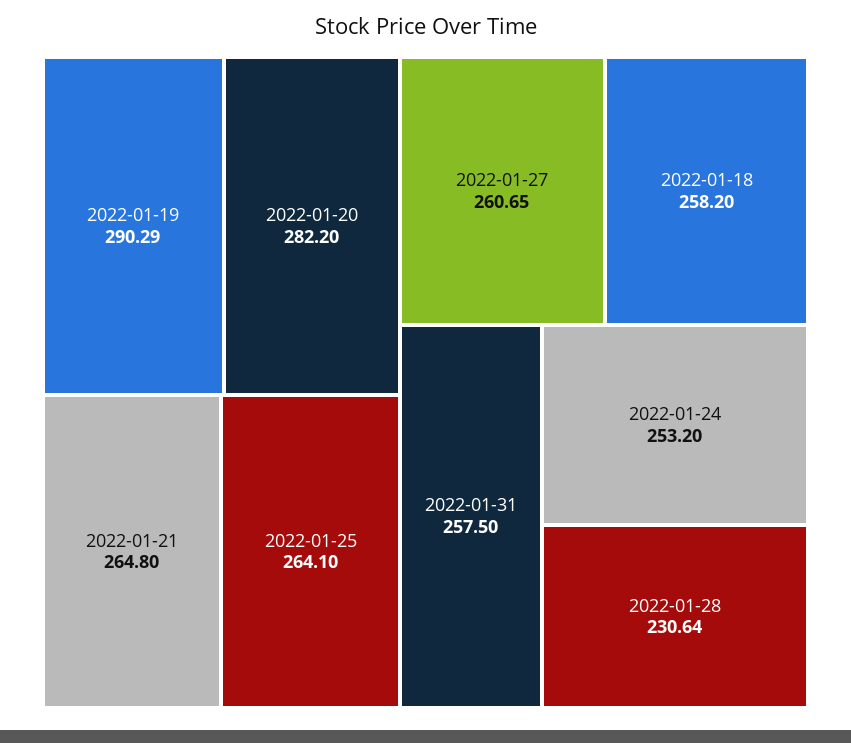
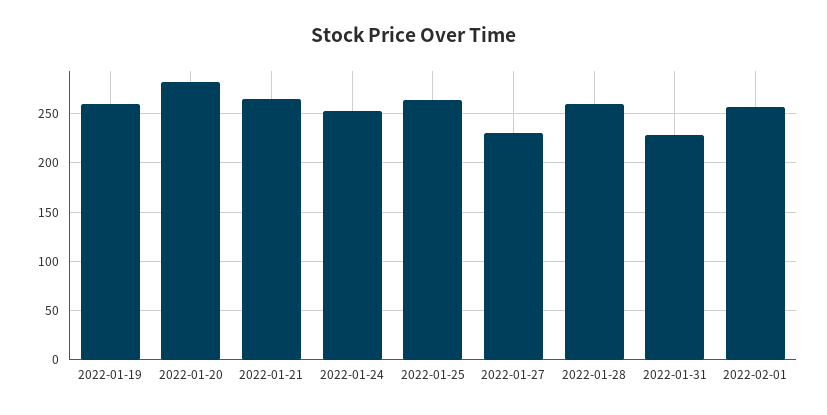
2022-01-19: 290.29 -> 260
2022-01-27: 260.65 -> 230
2022-01-18: 258.2 -> none
2022-01-31: 257.5 -> 230
2022-01-28: 230.64 -> 260
2022-02-01: none -> 260

